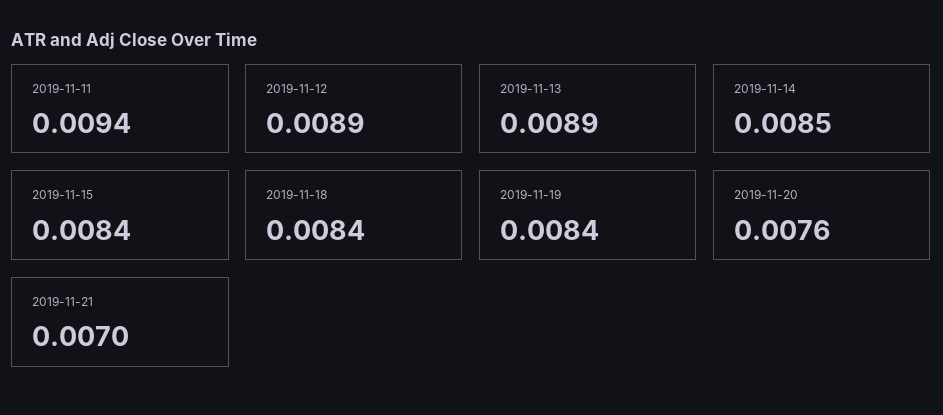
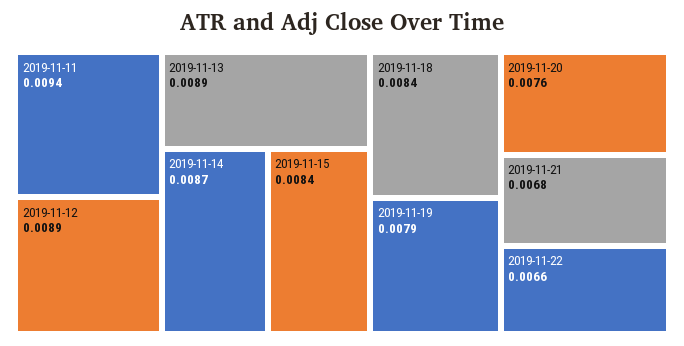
2019-11-14: 0.0085 -> 0.0087
2019-11-19: 0.0084 -> 0.0079
2019-11-21: 0.007 -> 0.0068
2019-11-22: none -> 0.0066

